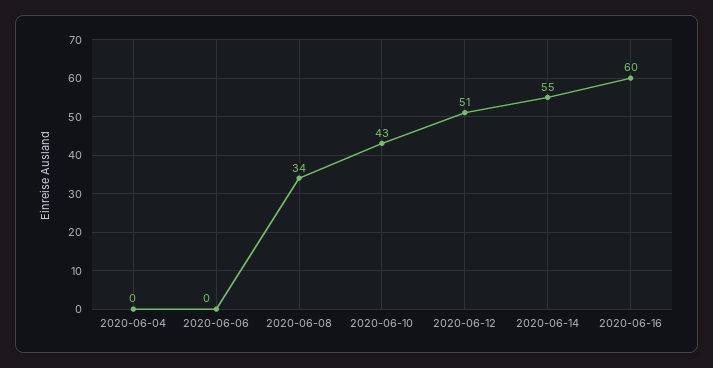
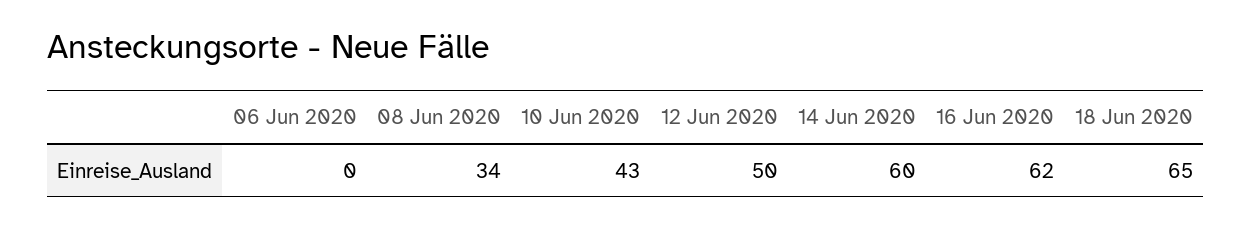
2020-06-04: 0 -> none
2020-06-12: 51 -> 50
2020-06-14: 55 -> 60
2020-06-16: 60 -> 62
18 Jun 2020: none -> 65

